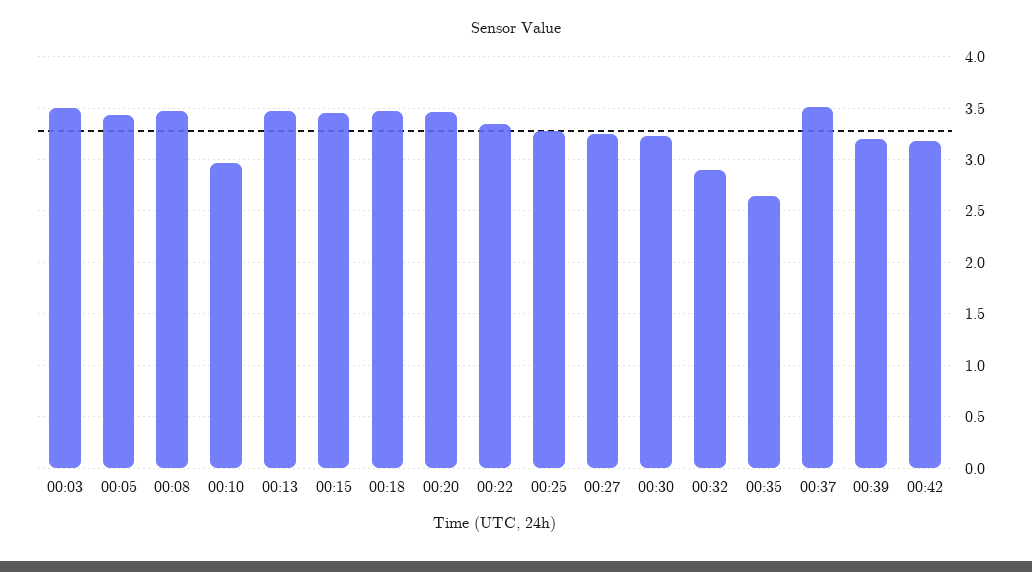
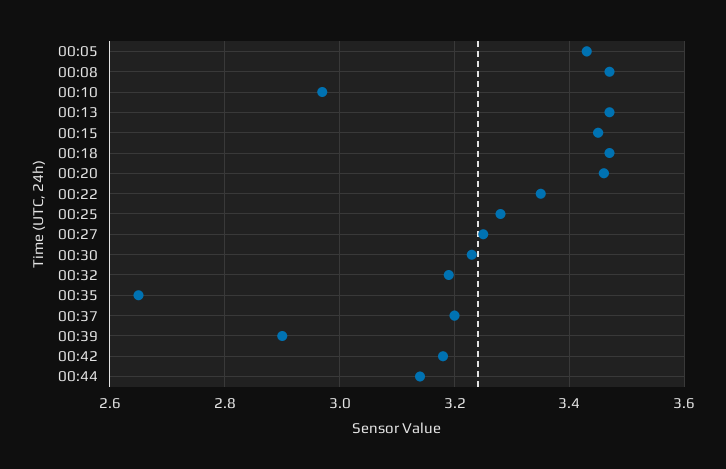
00:03: 3.5 -> none
00:32: 2.9 -> 3.2
00:37: 3.5 -> 3.2
00:39: 3.2 -> 2.9
00:44: none -> 3.15

